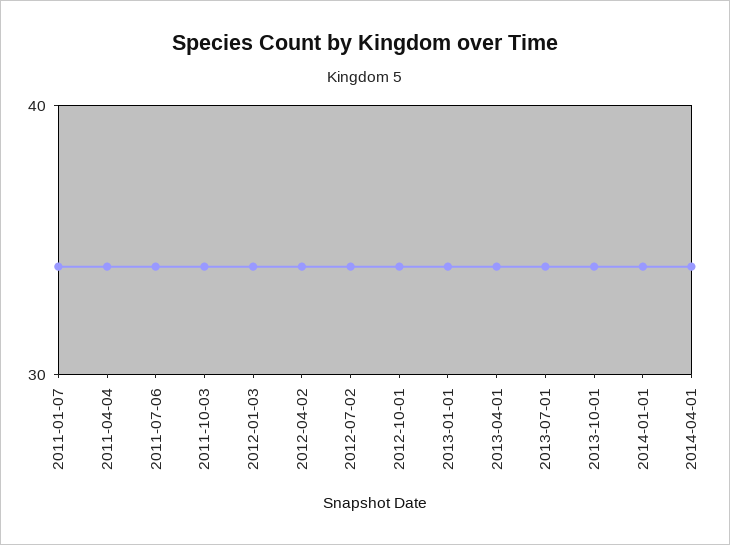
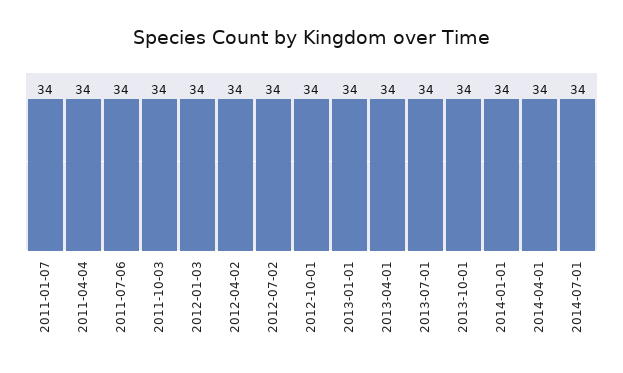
2014-07-01: none -> 34

